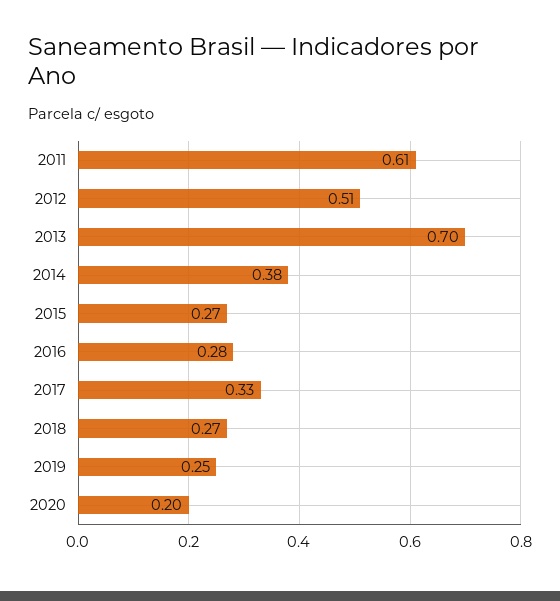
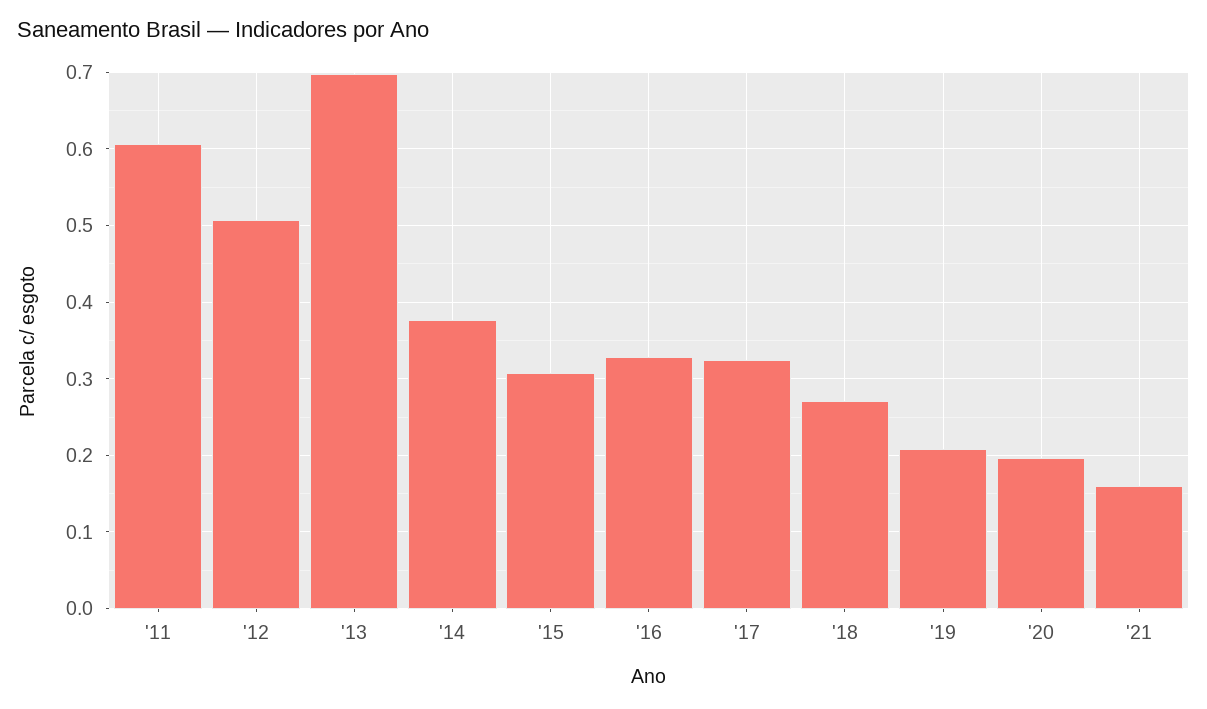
2015: 0.27 -> 0.31
2016: 0.28 -> 0.33
2019: 0.25 -> 0.21
'21: none -> 0.16

